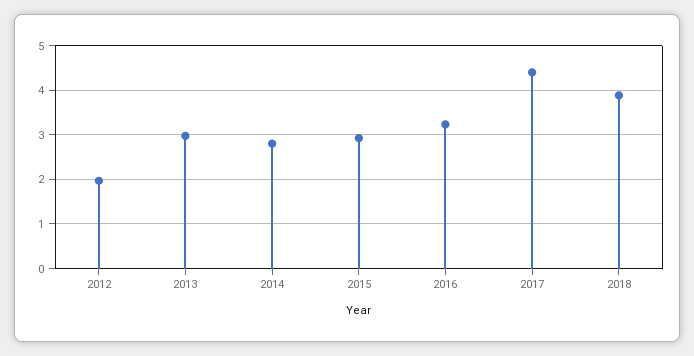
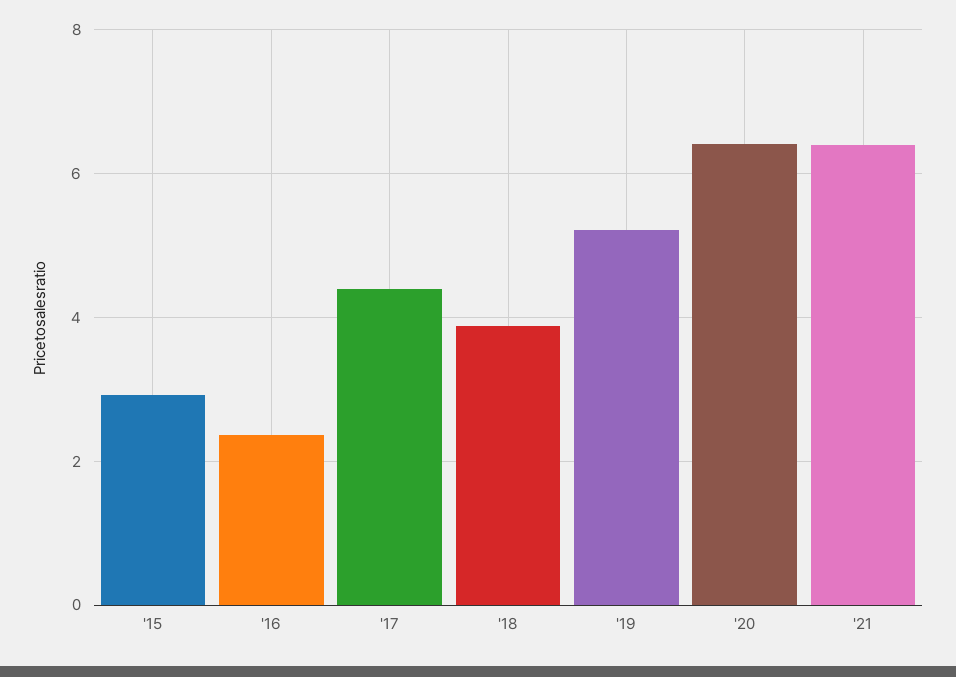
2012: 2 -> none
2013: 3 -> none
2014: 2.8 -> none
2016: 3.2 -> 2.4
'19: none -> 5.2
'20: none -> 6.4
'21: none -> 6.4

